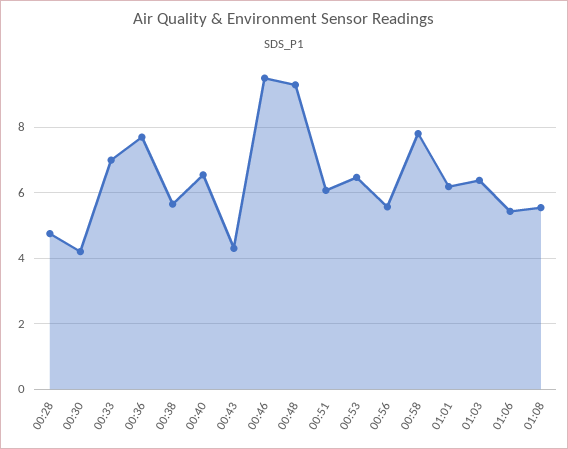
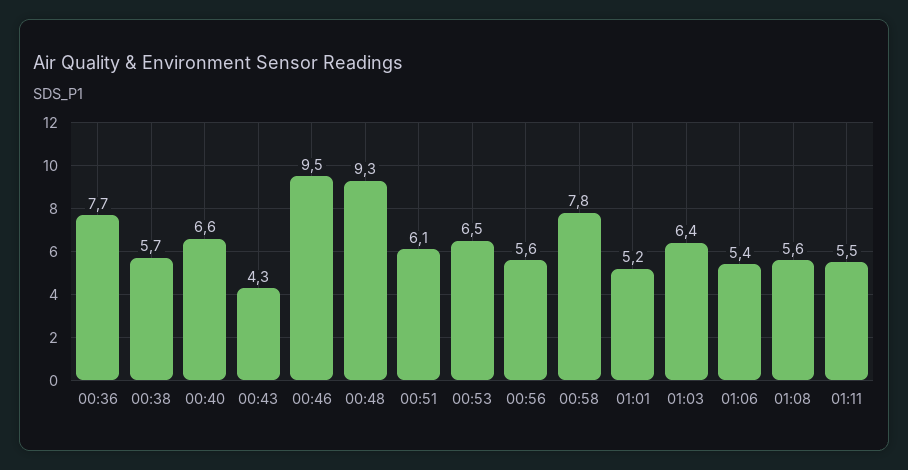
00:28: 4.8 -> none
00:30: 4.2 -> none
00:33: 7 -> none
01:01: 6.2 -> 5.2
01:11: none -> 5.5

